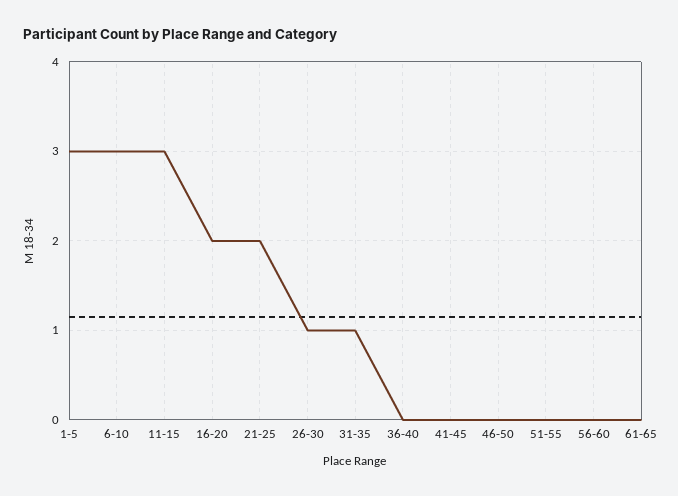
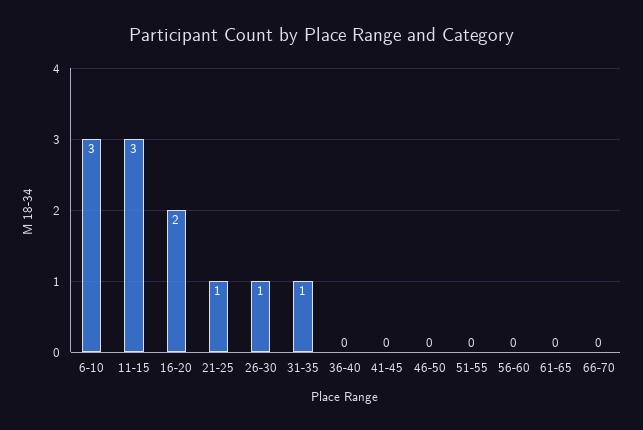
1-5: 3 -> none
21-25: 2 -> 1
66-70: none -> 0

